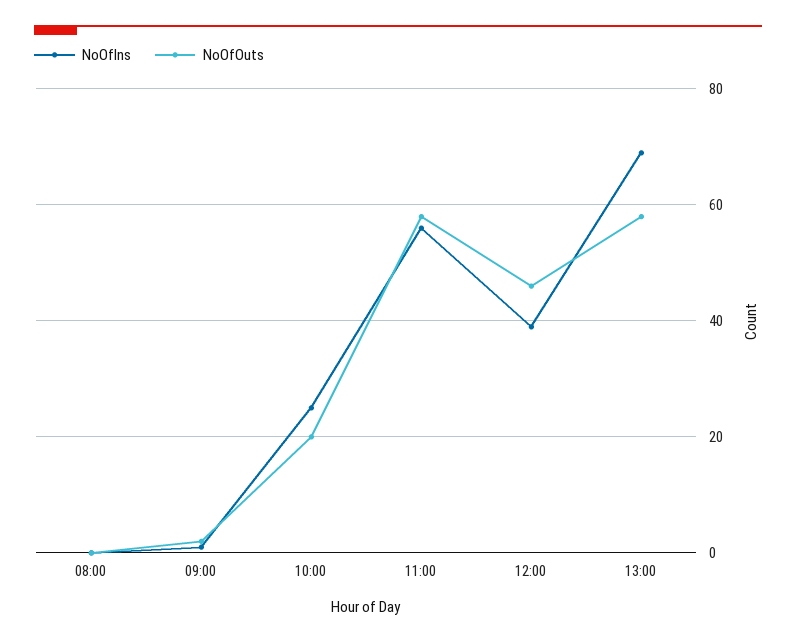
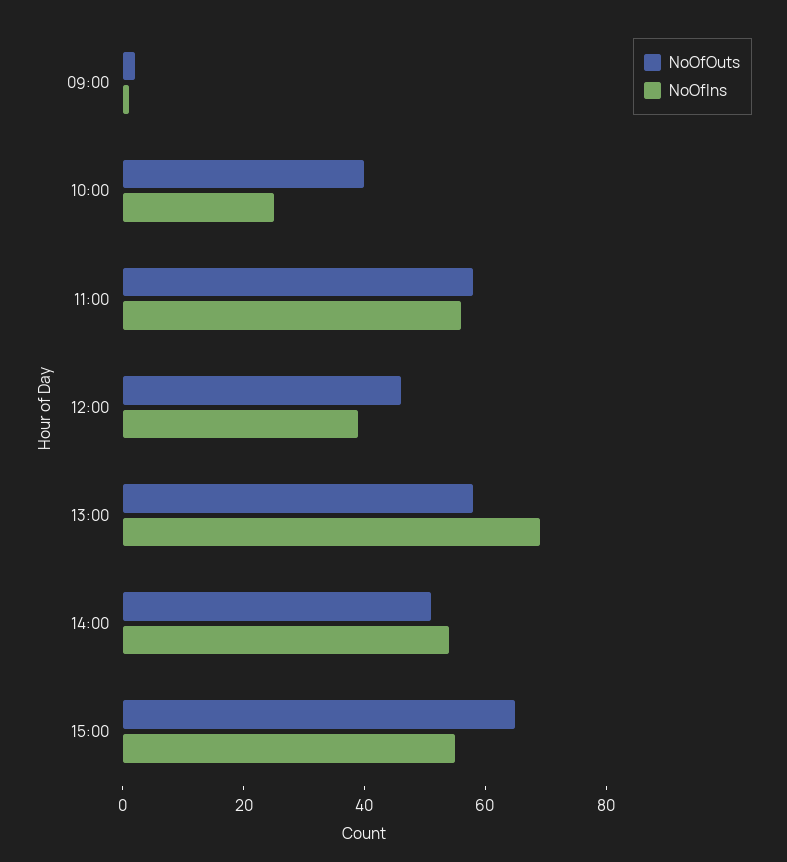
NoOfIns, 08:00: 0 -> none
NoOfOuts, 08:00: 0 -> none
NoOfOuts, 10:00: 20 -> 40
NoOfOuts, 14:00: none -> 50
NoOfIns, 14:00: none -> 55
NoOfOuts, 15:00: none -> 65
NoOfIns, 15:00: none -> 55

